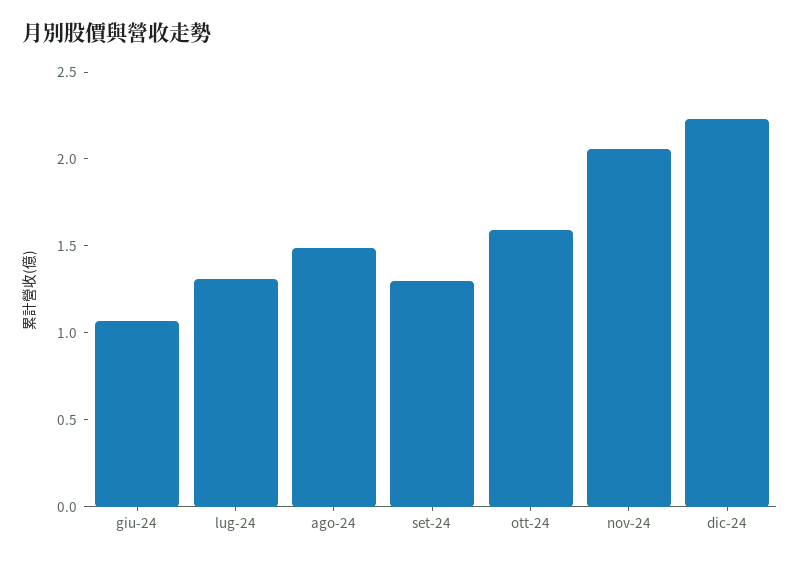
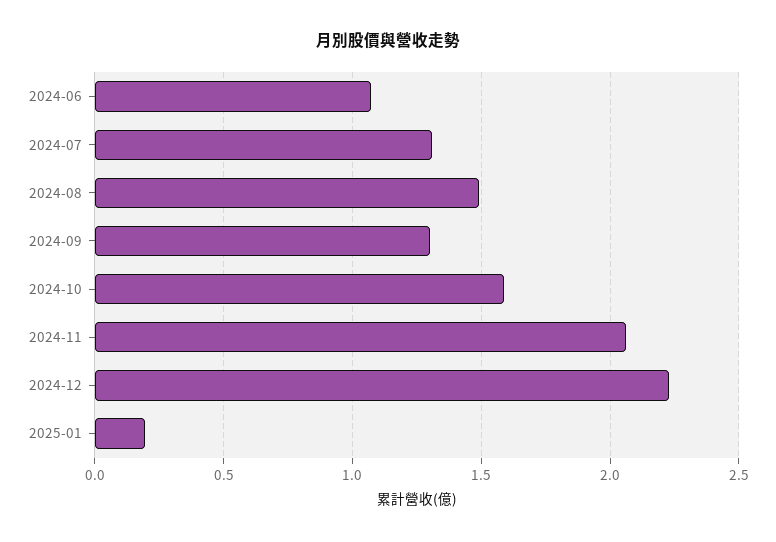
2025-01: none -> 0.2

